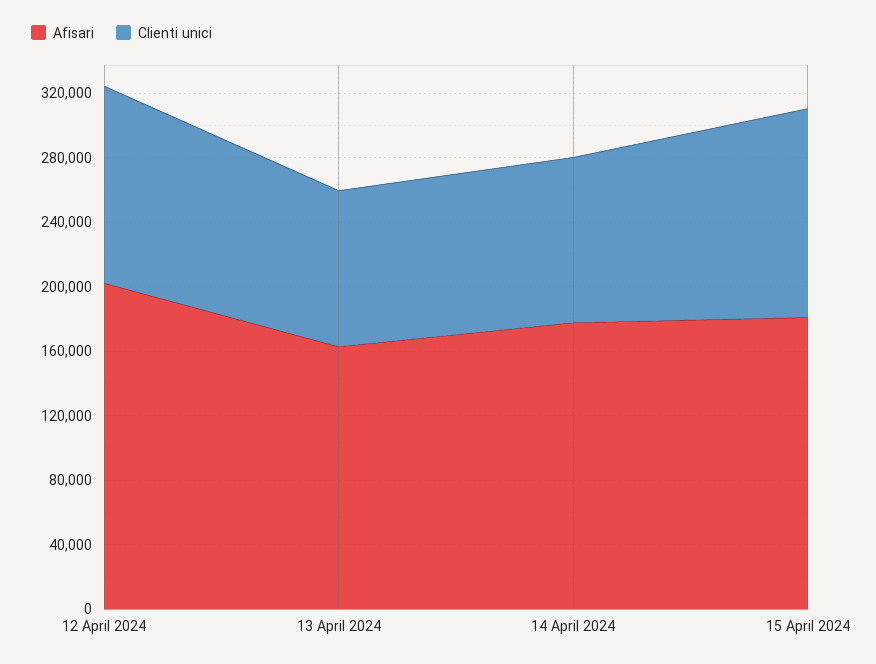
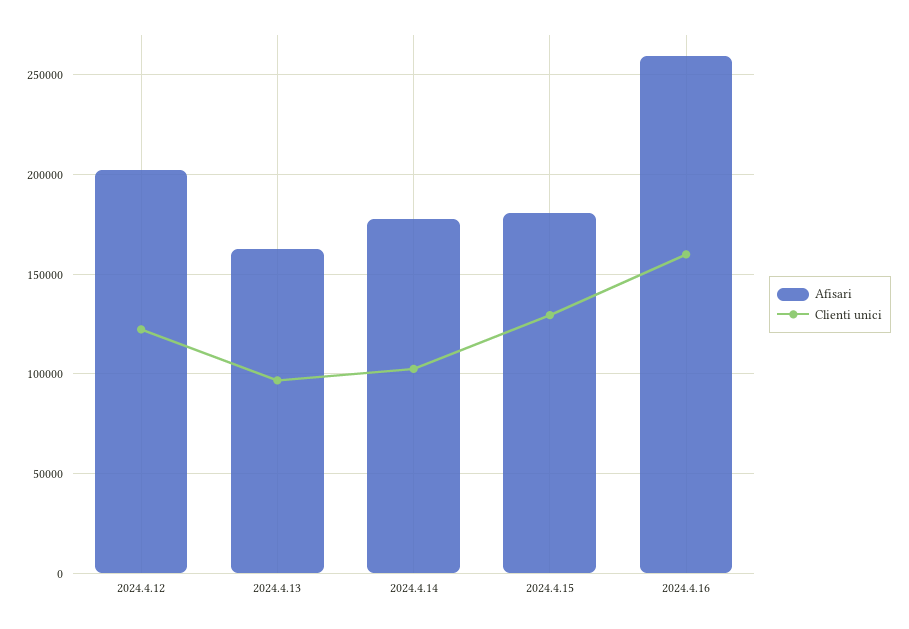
Afisari, 2024.4.16: none -> 260000
Clienti unici, 2024.4.16: none -> 160000

